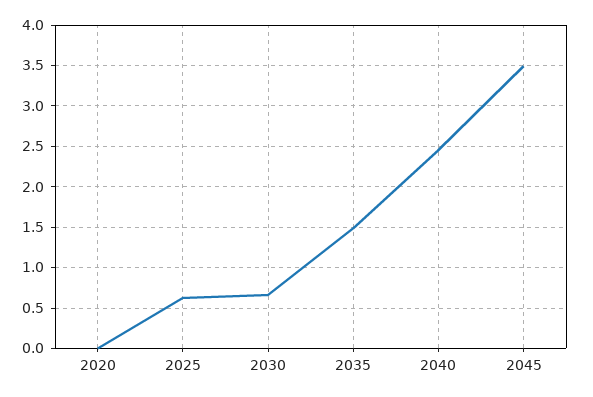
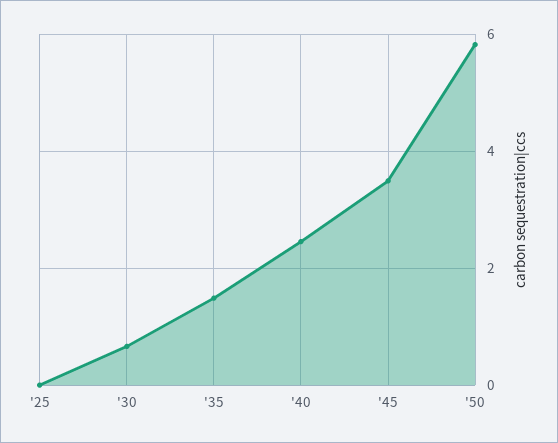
2020: 0 -> none
2025: 0.6 -> 0
'50: none -> 5.8

